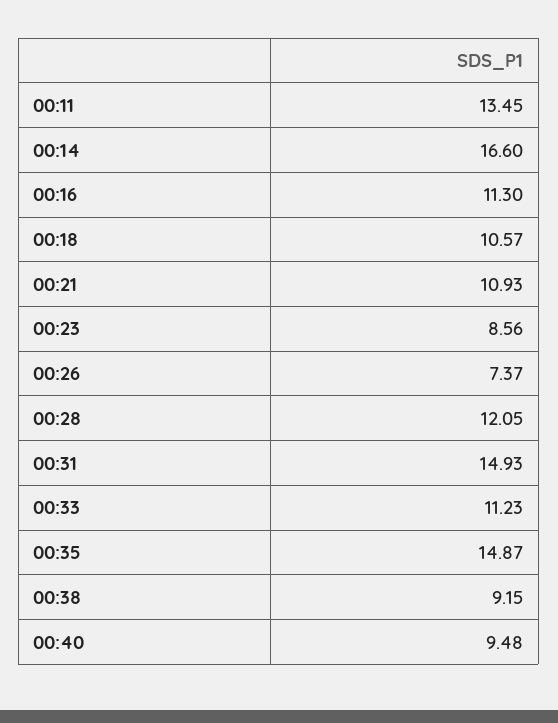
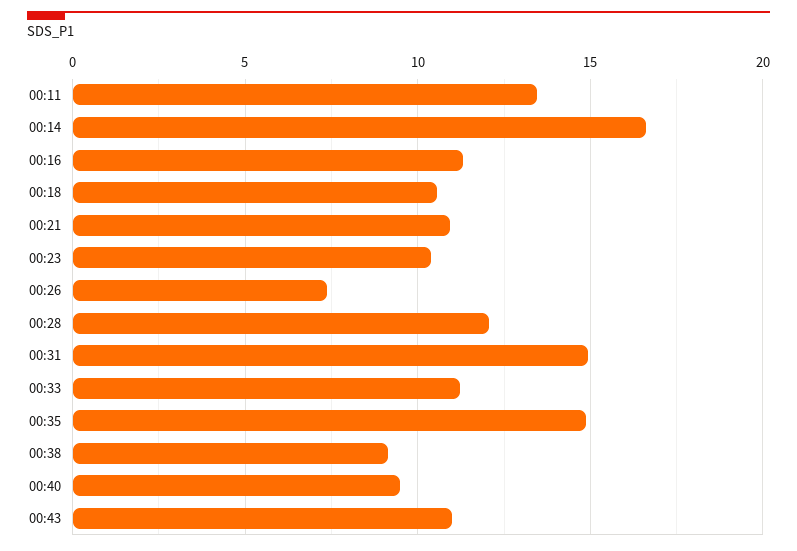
00:23: 8.56 -> 10.5
00:43: none -> 11

